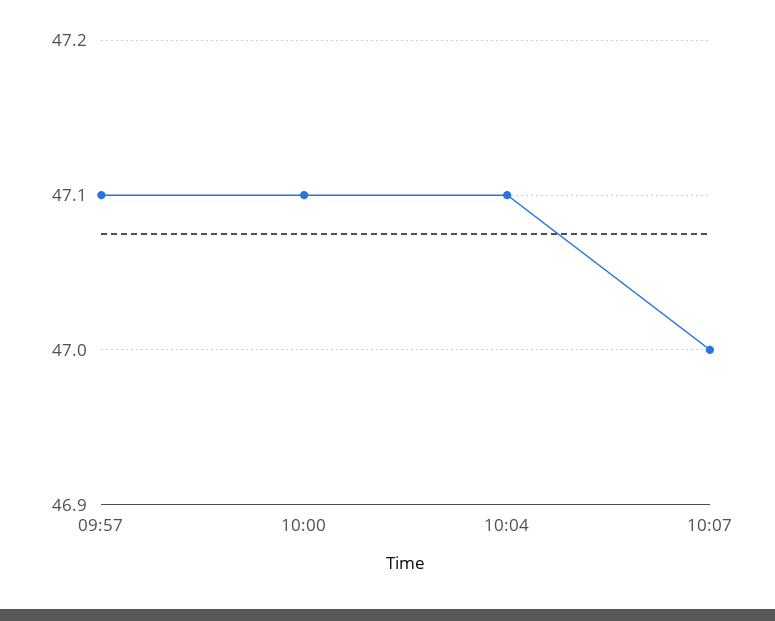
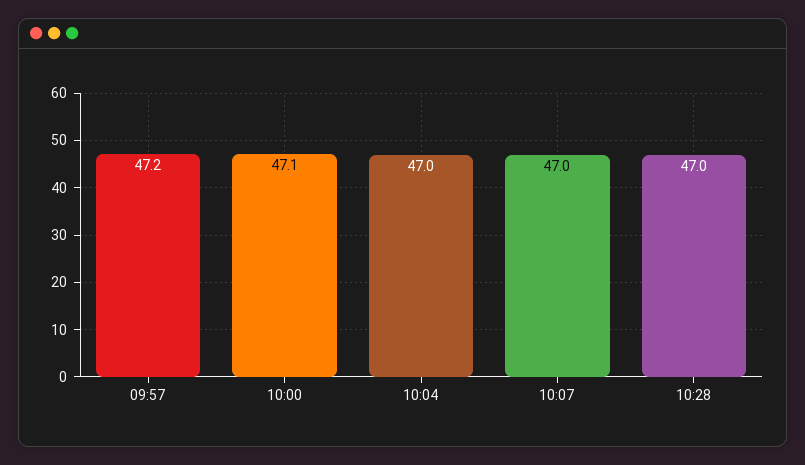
09:57: 47.1 -> 47.2
10:04: 47.1 -> 47
10:28: none -> 47

